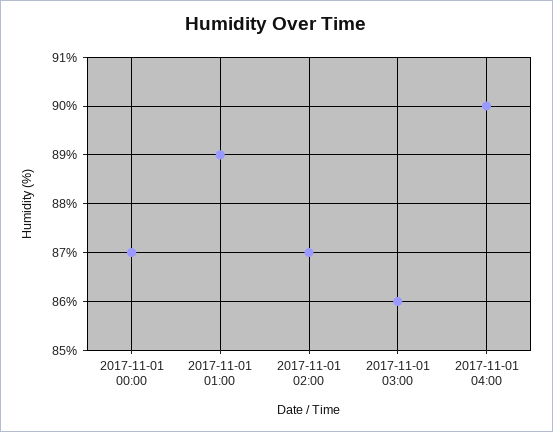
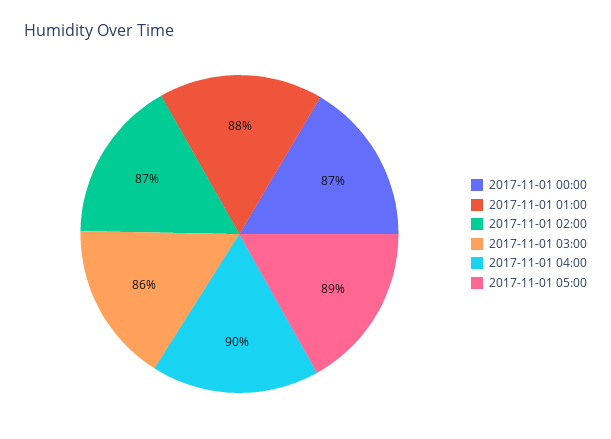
2017-11-01 01:00: 89 -> 88
2017-11-01 05:00: none -> 89

